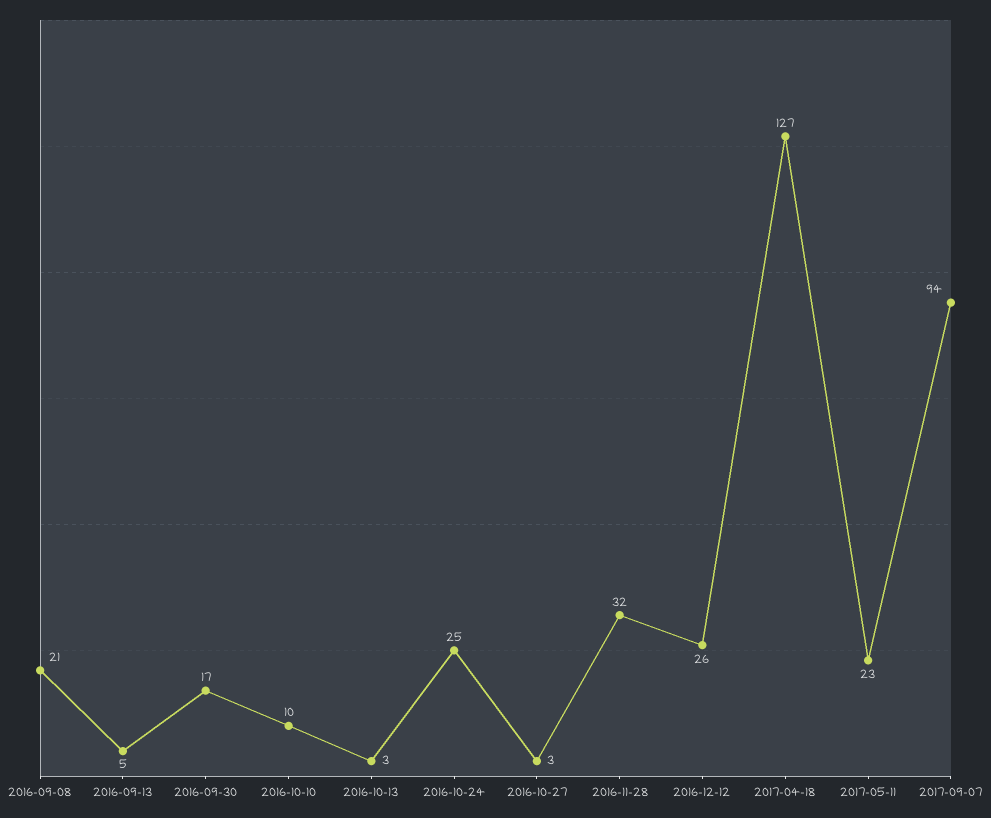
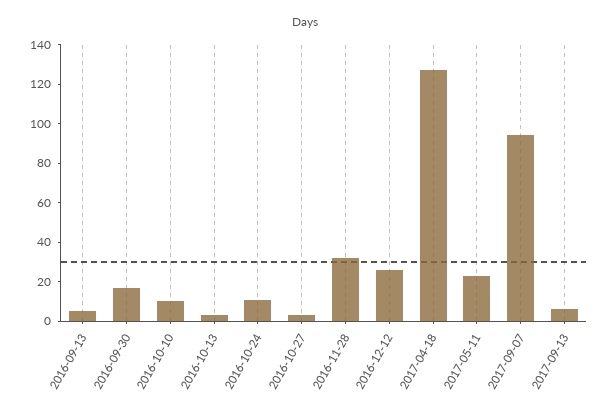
2016-09-08: 21 -> none
2016-10-24: 25 -> 10
2017-09-13: none -> 5

